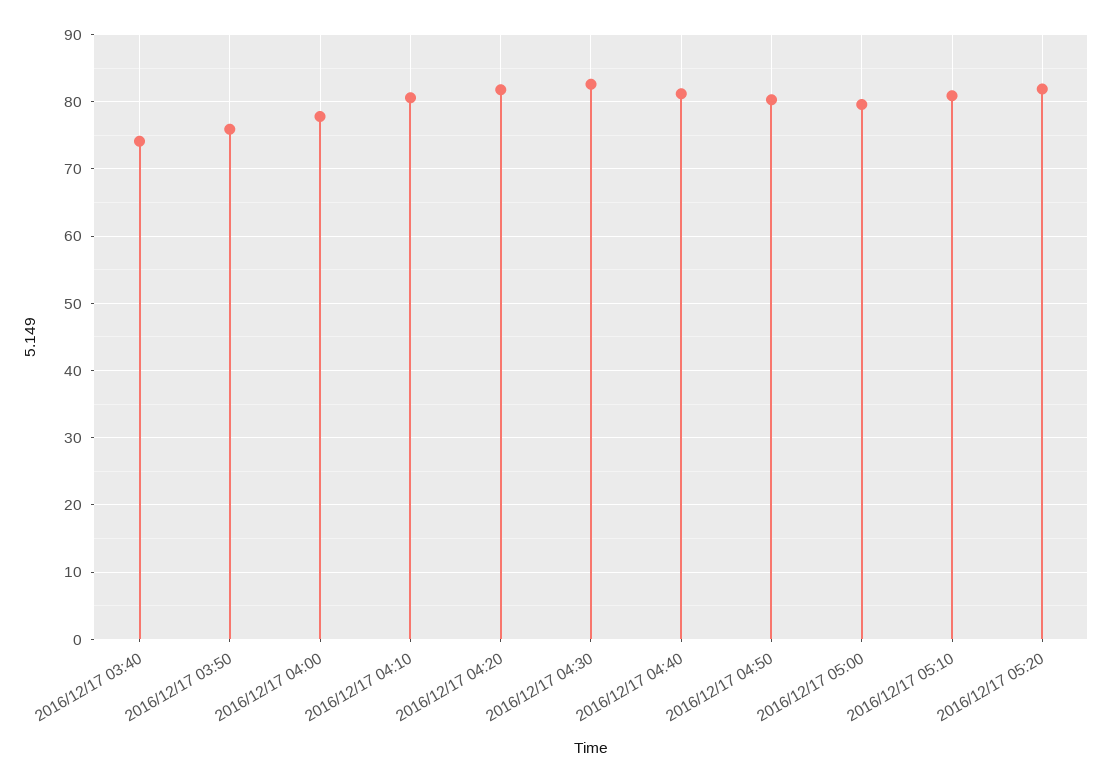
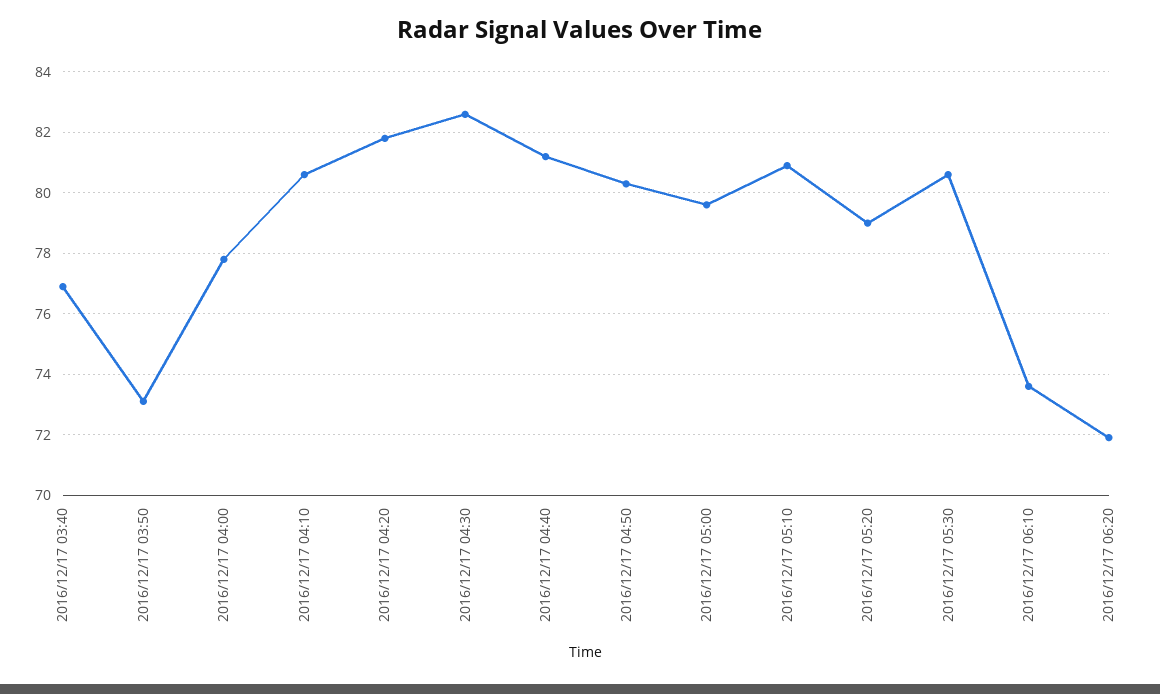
2016/12/17 03:40: 74 -> 77
2016/12/17 03:50: 76 -> 73
2016/12/17 05:20: 82 -> 79
2016/12/17 05:30: none -> 80.5
2016/12/17 06:10: none -> 73.5
2016/12/17 06:20: none -> 72

